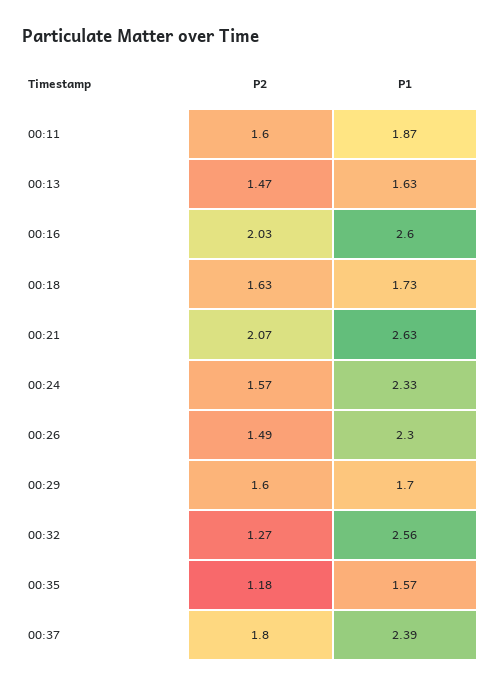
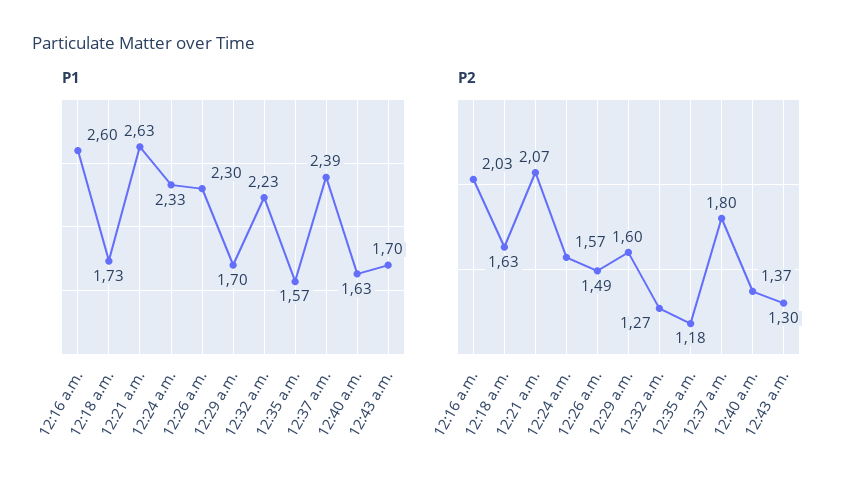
P2, 00:11: 1.6 -> none
P1, 00:11: 1.87 -> none
P2, 00:13: 1.47 -> none
P1, 00:13: 1.63 -> none
P1, 00:32: 2.56 -> 2.23
P1, 12:40 a.m.: none -> 1.63
P1, 12:43 a.m.: none -> 1.7
P2, 12:40 a.m.: none -> 1.37
P2, 12:43 a.m.: none -> 1.3

